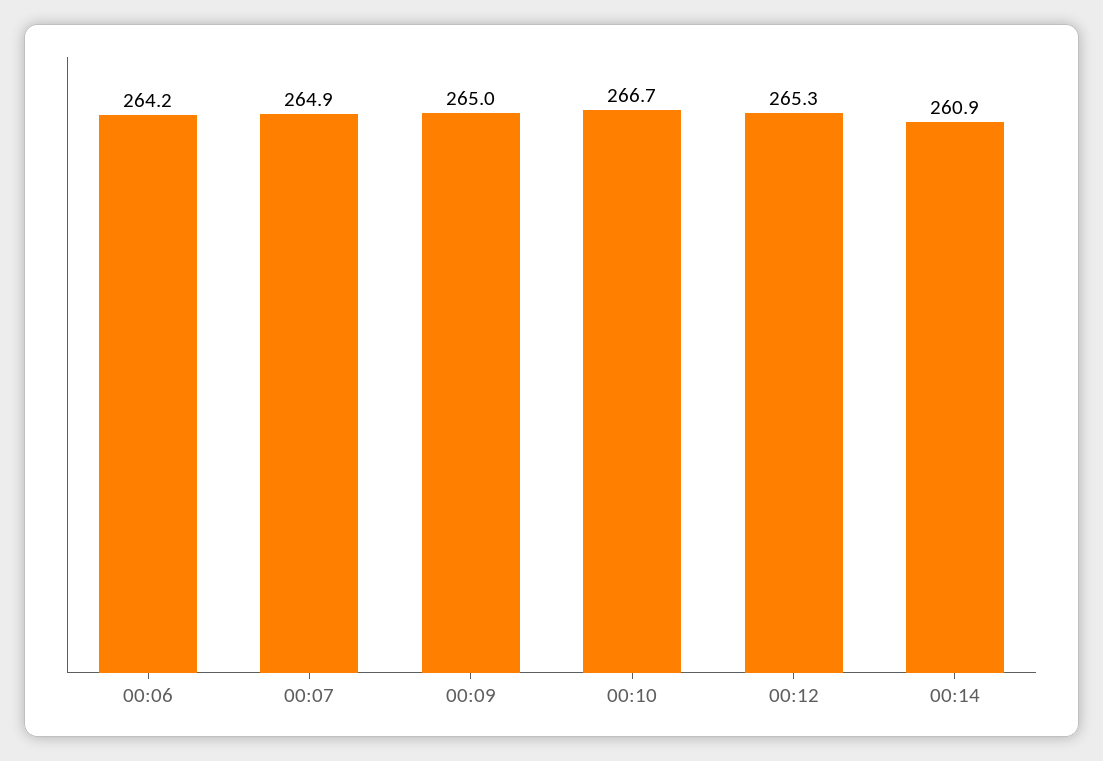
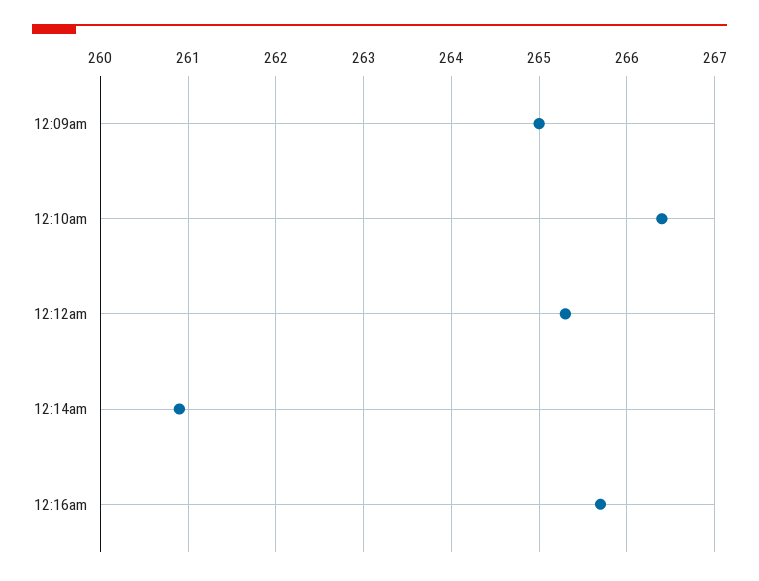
00:06: 264.2 -> none
00:07: 264.9 -> none
00:10: 266.7 -> 266.4
12:16am: none -> 265.7

